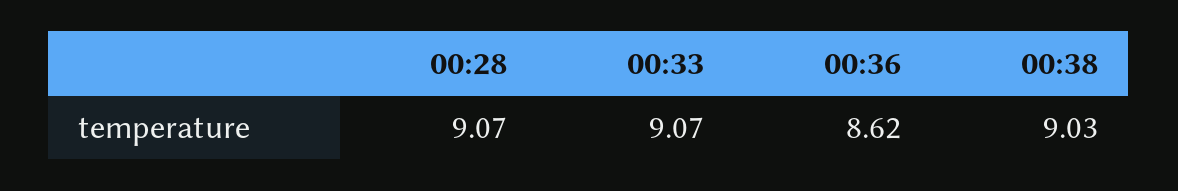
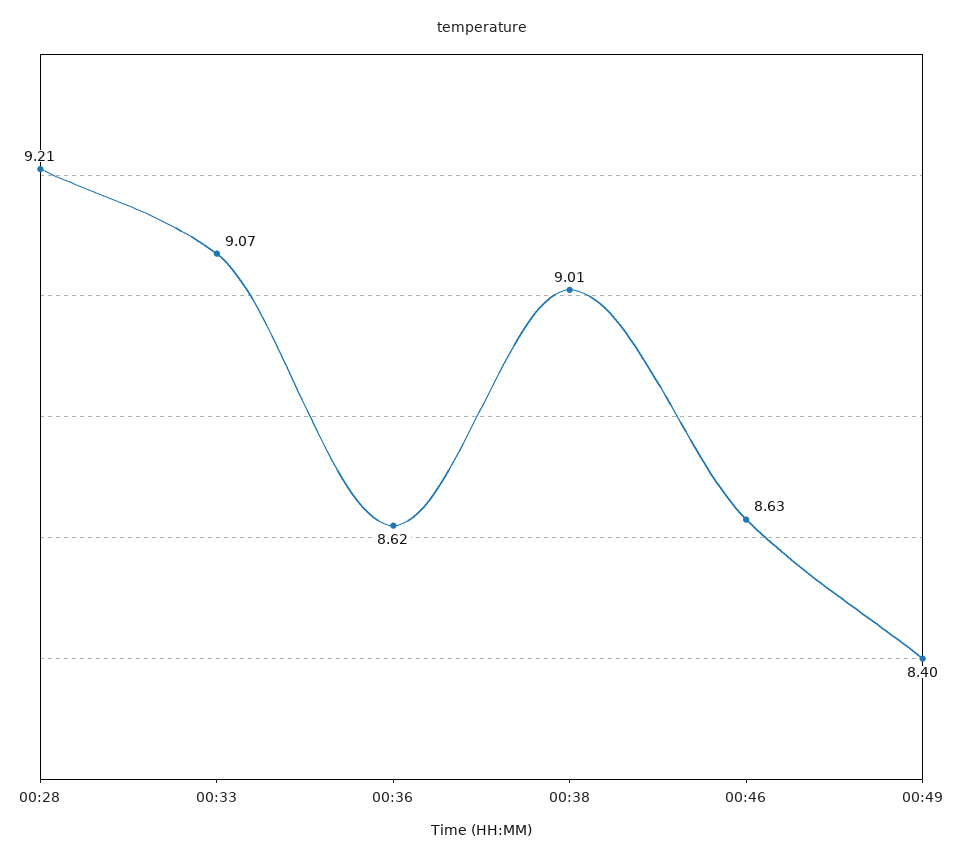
00:28: 9.07 -> 9.21
00:38: 9.03 -> 9.01
00:46: none -> 8.63
00:49: none -> 8.4

